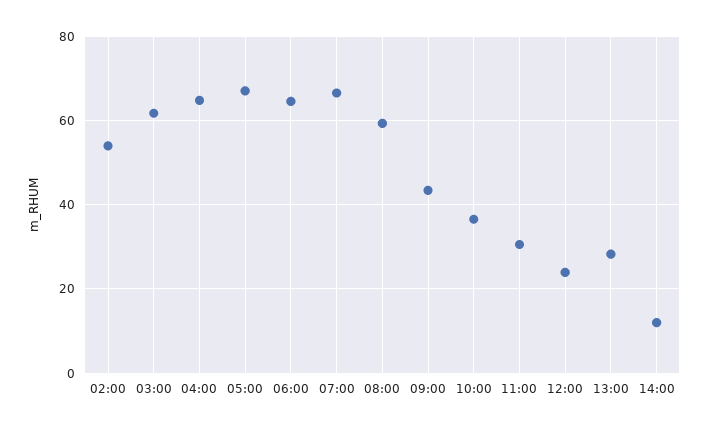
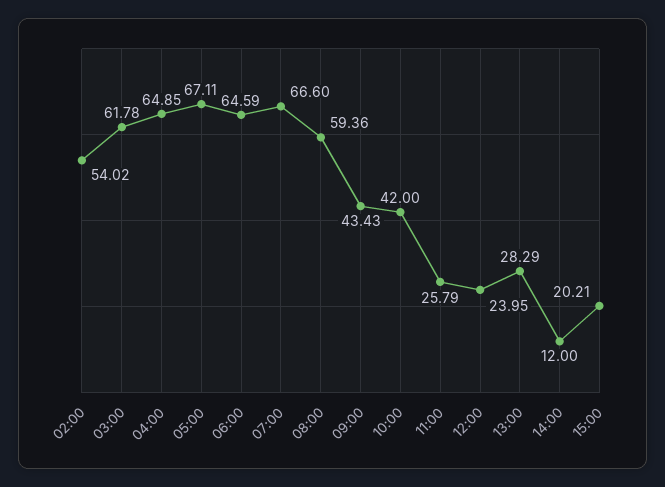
10:00: 36 -> 42
11:00: 30 -> 25.79
15:00: none -> 20.21

